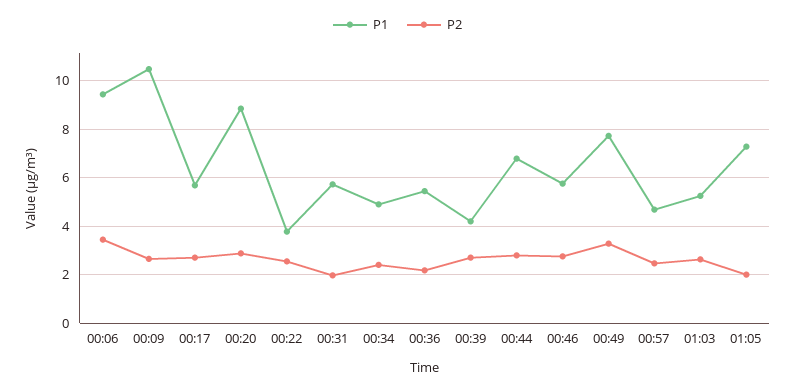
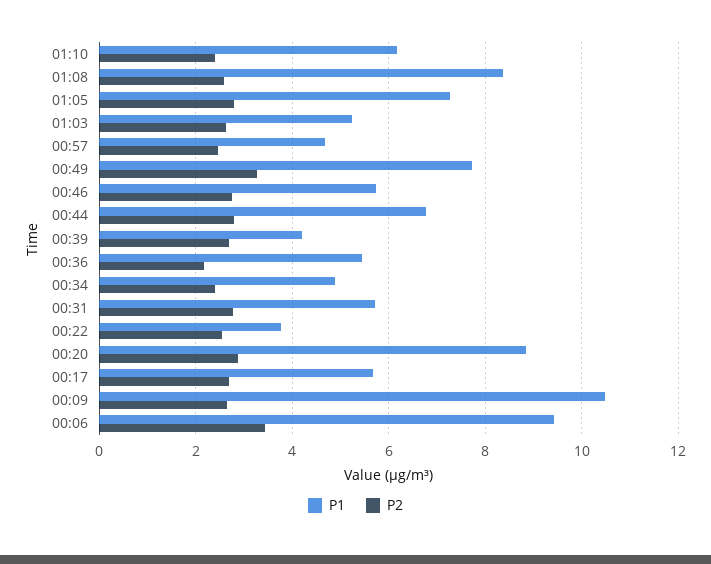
P2, 00:31: 2 -> 2.8
P2, 01:05: 2 -> 2.8
P1, 01:10: none -> 6.2
P2, 01:10: none -> 2.4
P1, 01:08: none -> 8.4
P2, 01:08: none -> 2.6

